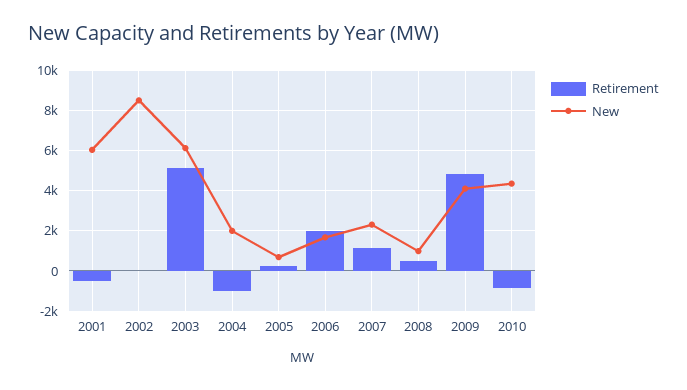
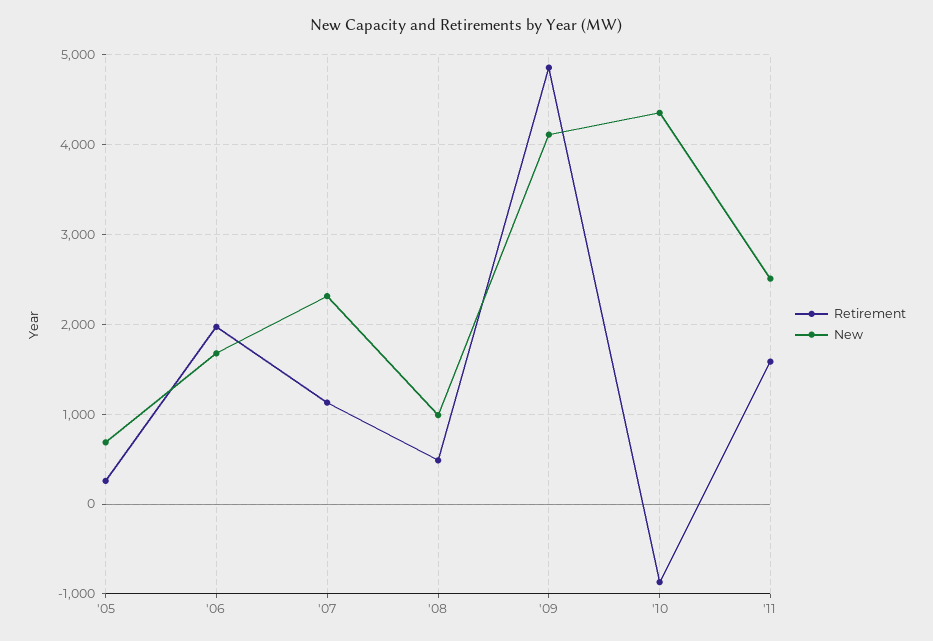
Retirement, 2001: -500 -> none
New, 2001: 6000 -> none
Retirement, 2002: 0 -> none
New, 2002: 8500 -> none
Retirement, 2003: 5000 -> none
New, 2003: 6000 -> none
Retirement, 2004: -1000 -> none
New, 2004: 2000 -> none
Retirement, '11: none -> 1600
New, '11: none -> 2500

